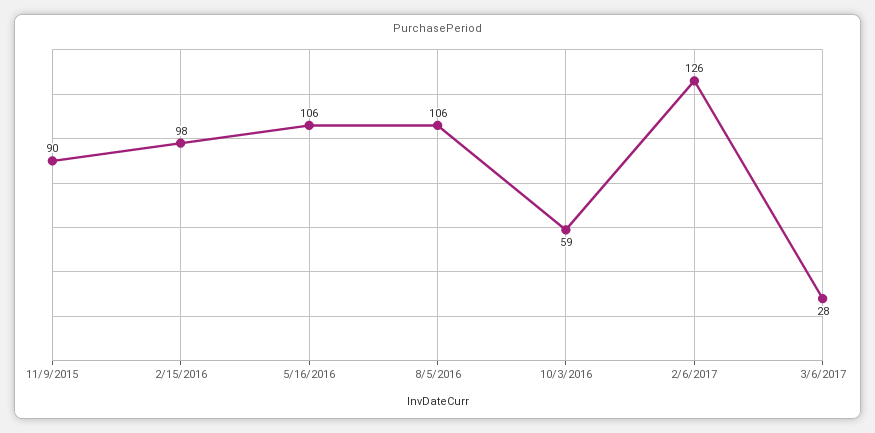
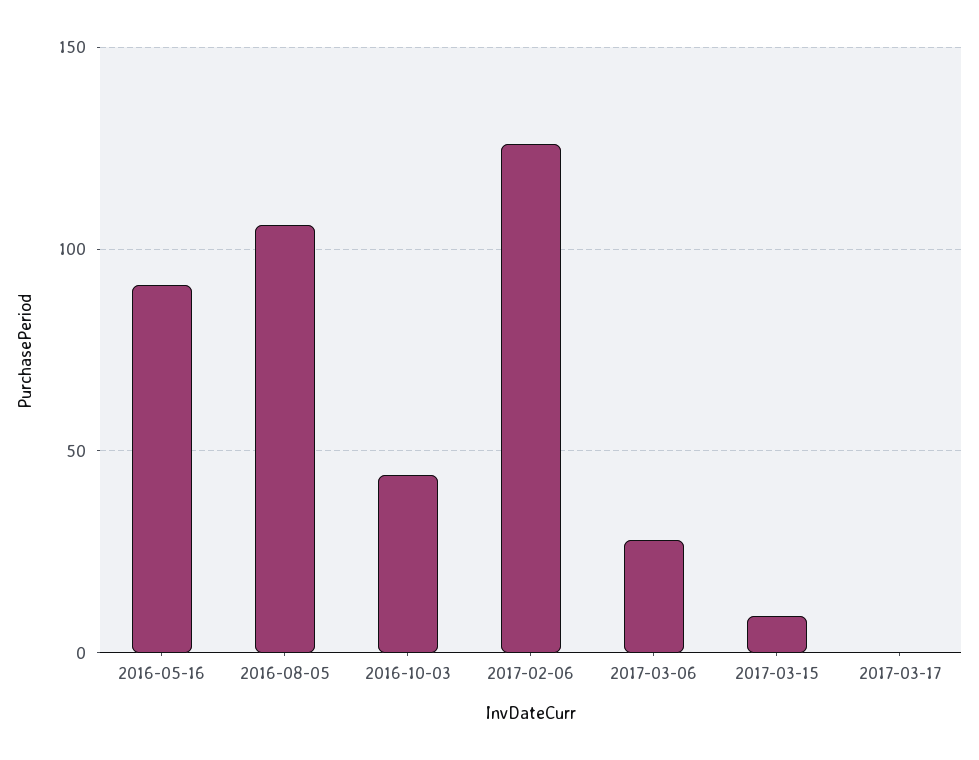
11/9/2015: 90 -> none
2/15/2016: 98 -> none
5/16/2016: 106 -> 90
10/3/2016: 59 -> 45
2017-03-15: none -> 10
2017-03-17: none -> 0

